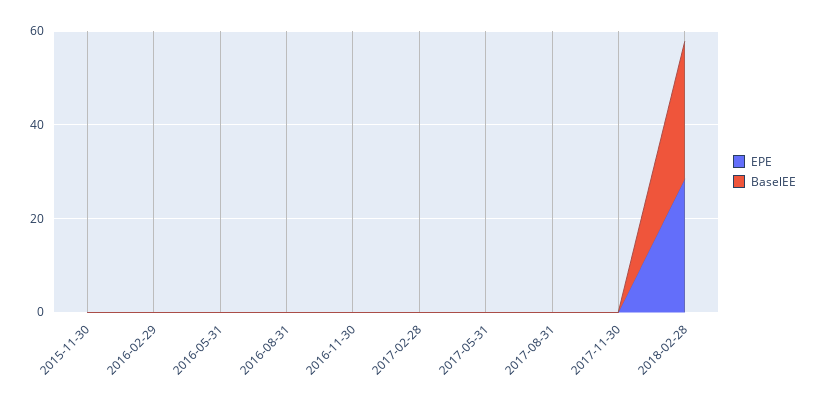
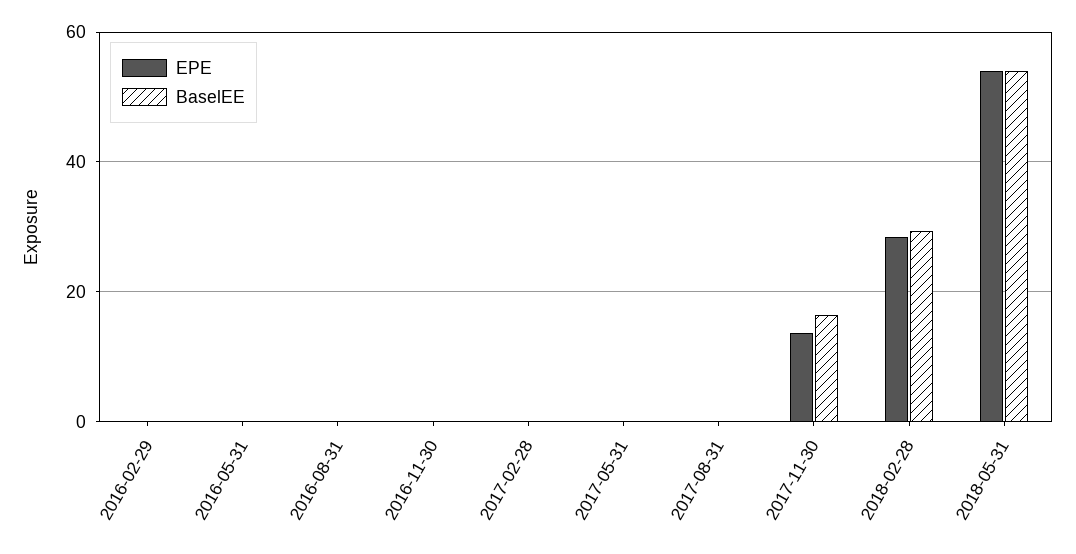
EPE, 2015-11-30: 0 -> none
BaselEE, 2015-11-30: 0 -> none
EPE, 2017-11-30: 0 -> 14
BaselEE, 2017-11-30: 0 -> 16
EPE, 2018-05-31: none -> 54
BaselEE, 2018-05-31: none -> 54

